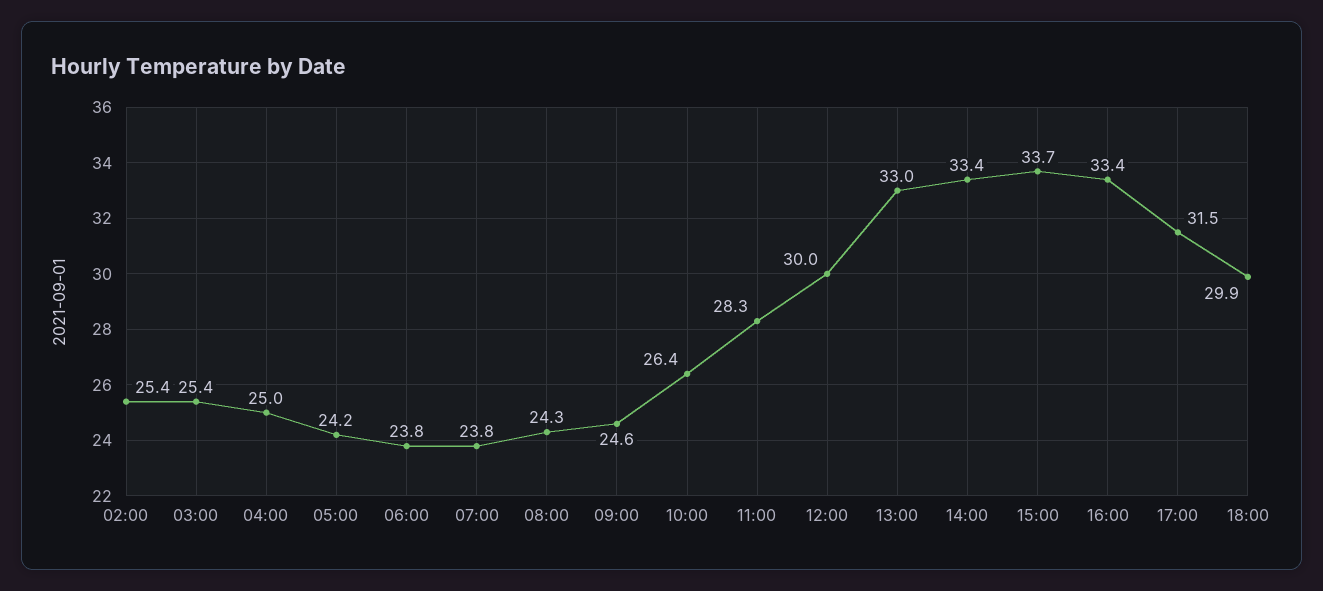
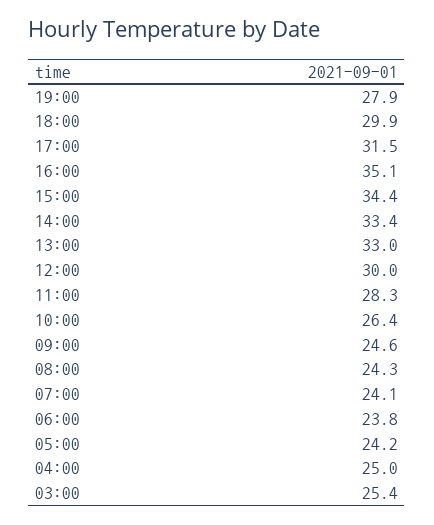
02:00: 25.4 -> none
07:00: 23.8 -> 24.1
15:00: 33.7 -> 34.4
16:00: 33.4 -> 35.1
19:00: none -> 27.9

